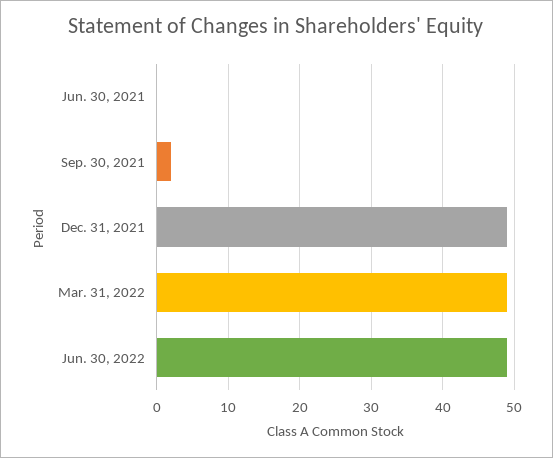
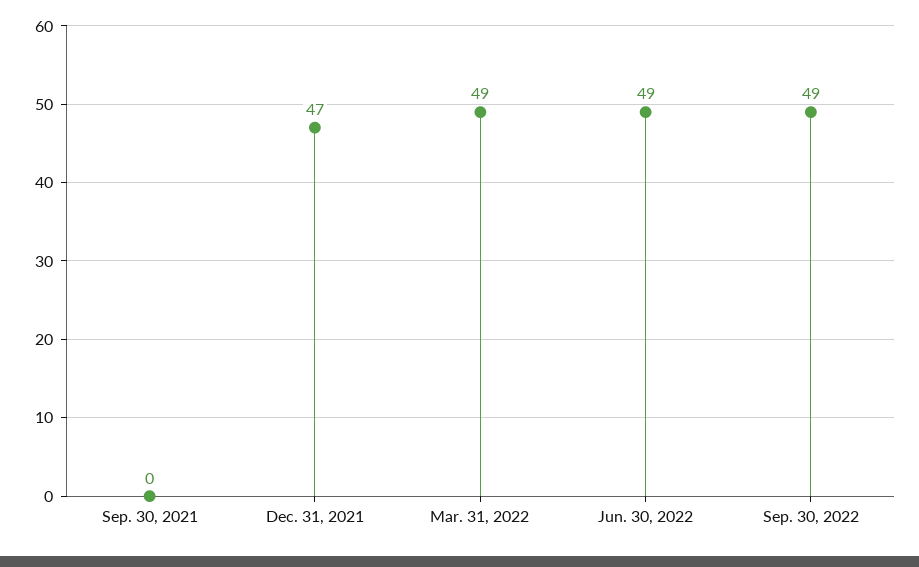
Jun. 30, 2021: 0 -> none
Sep. 30, 2021: 2 -> 0
Dec. 31, 2021: 49 -> 47
Sep. 30, 2022: none -> 49

